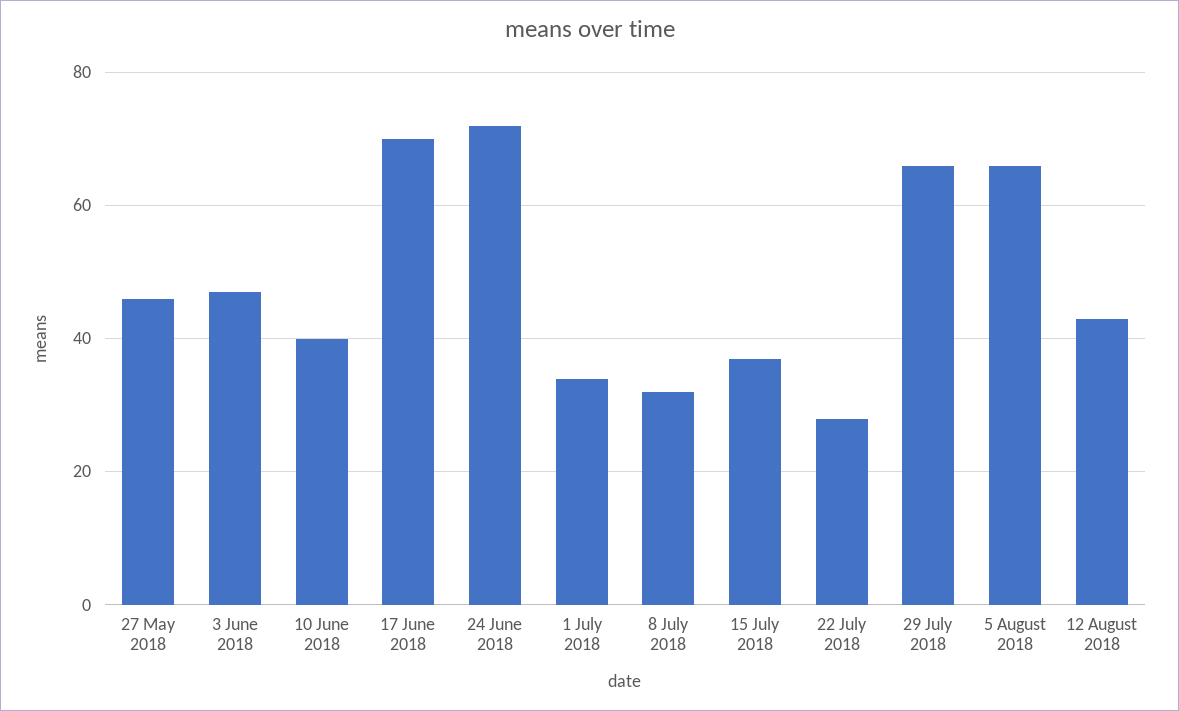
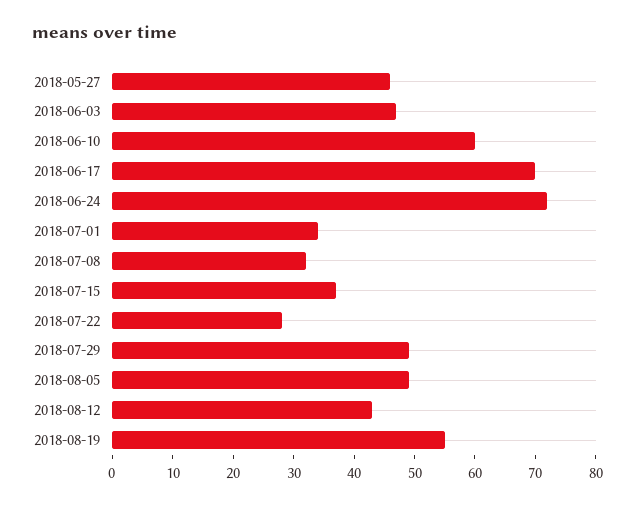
10 June 2018: 40 -> 60
29 July 2018: 65 -> 50
5 August 2018: 65 -> 50
2018-08-19: none -> 55

